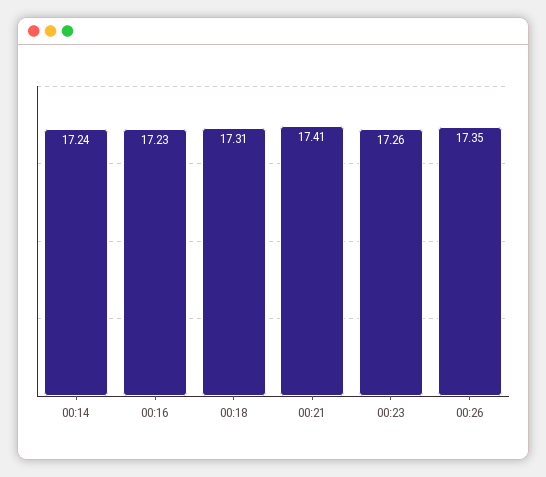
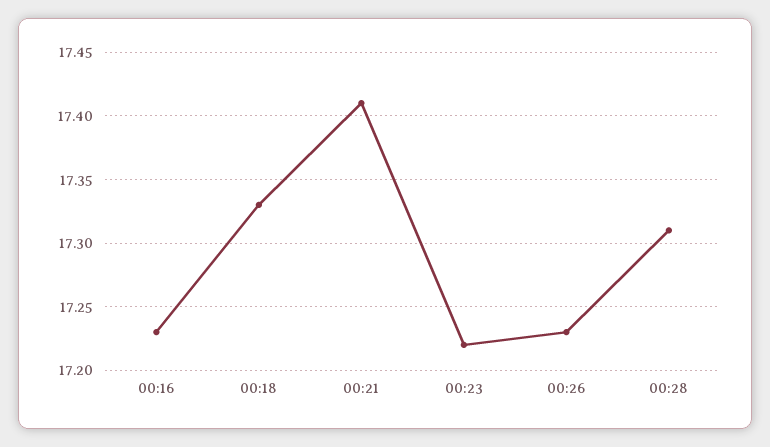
00:14: 17.24 -> none
00:18: 17.31 -> 17.33
00:23: 17.26 -> 17.22
00:26: 17.35 -> 17.23
00:28: none -> 17.31

